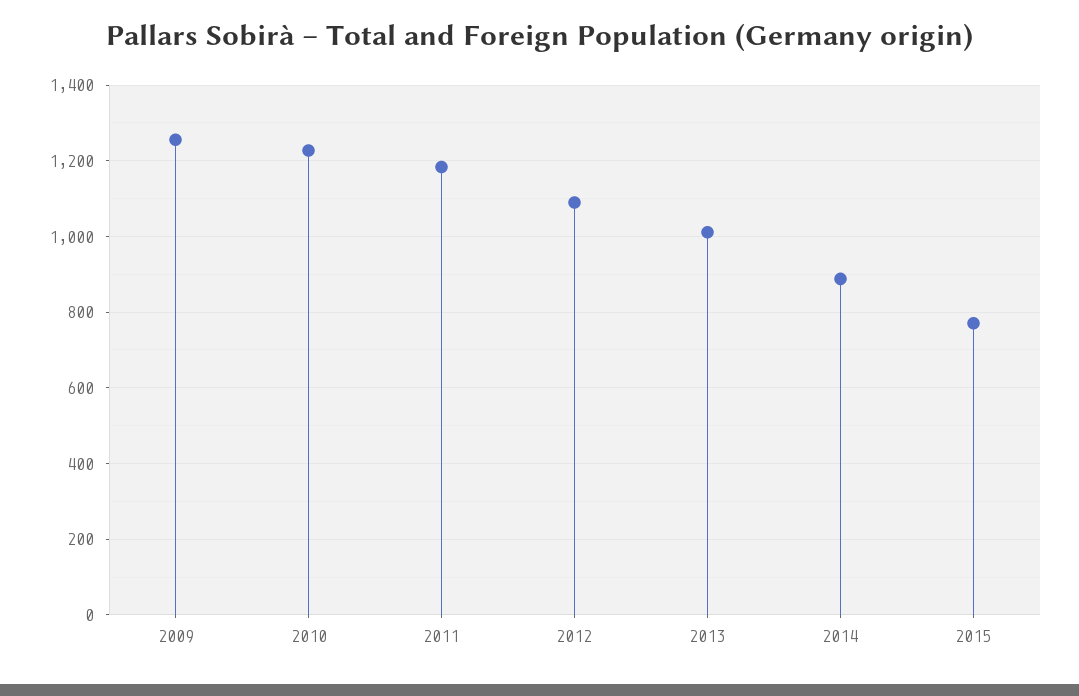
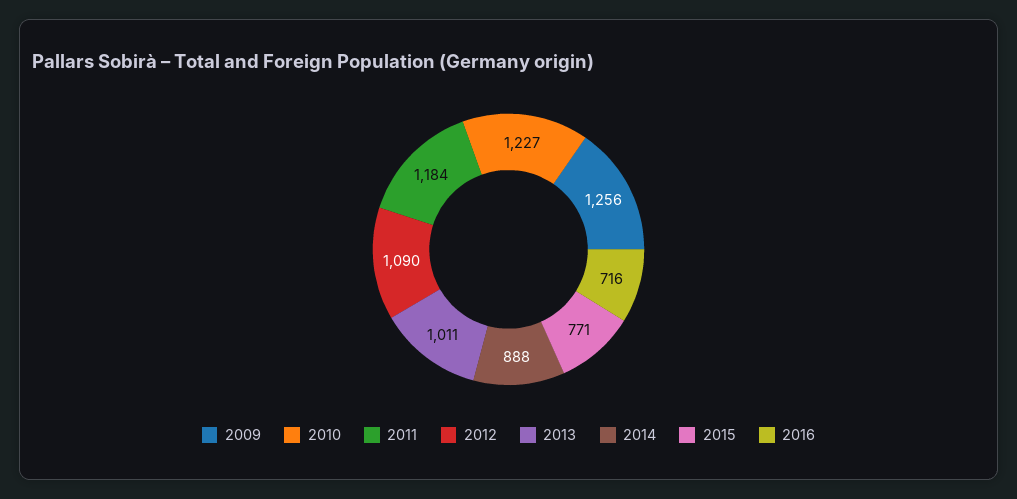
2016: none -> 716

